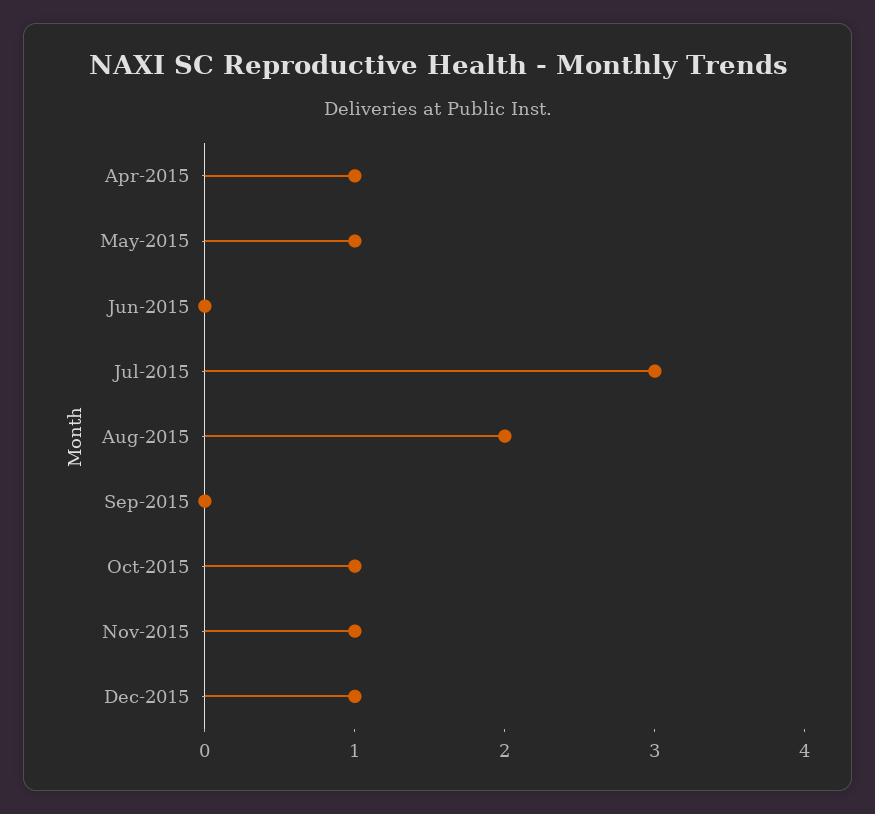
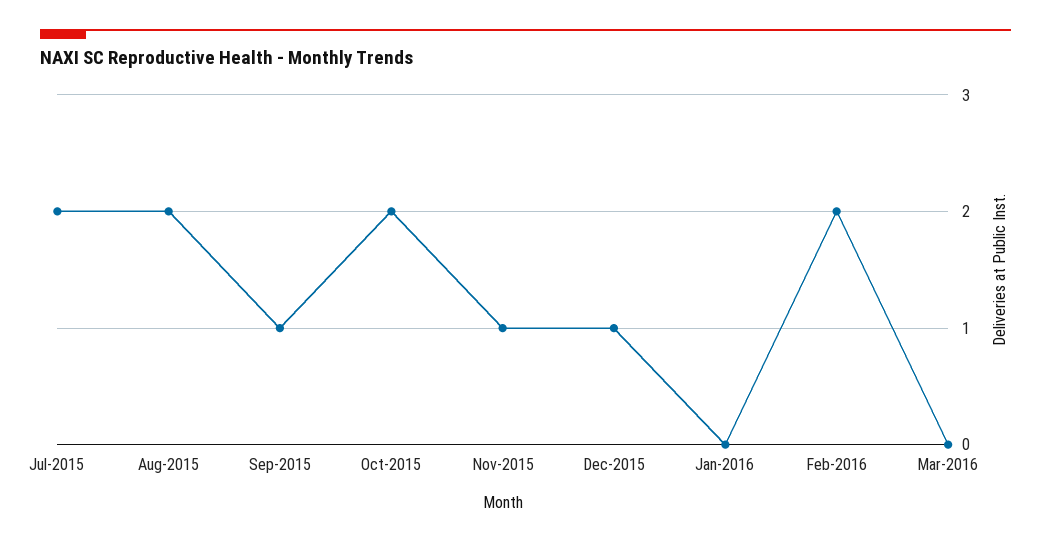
Apr-2015: 1 -> none
May-2015: 1 -> none
Jun-2015: 0 -> none
Jul-2015: 3 -> 2
Sep-2015: 0 -> 1
Oct-2015: 1 -> 2
Jan-2016: none -> 0
Feb-2016: none -> 2
Mar-2016: none -> 0

